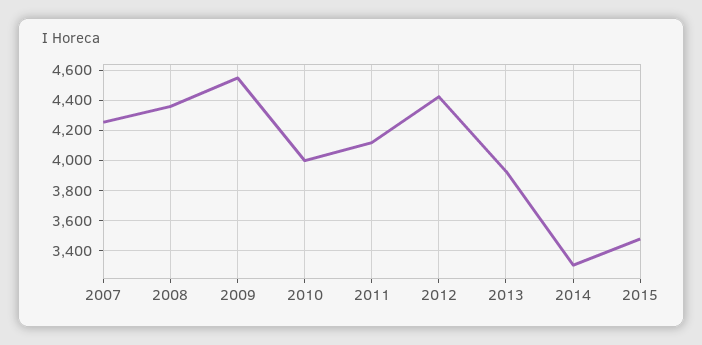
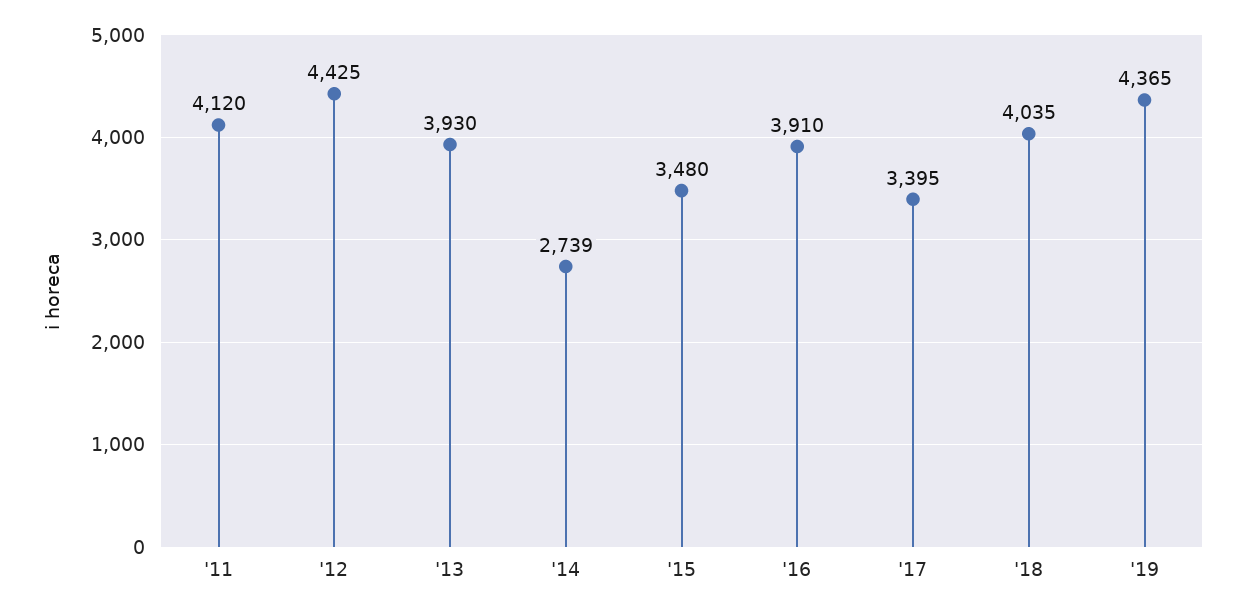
2007: 4250 -> none
2008: 4350 -> none
2009: 4550 -> none
2010: 4000 -> none
2014: 3300 -> 2739
'16: none -> 3910
'17: none -> 3395
'18: none -> 4035
'19: none -> 4365

